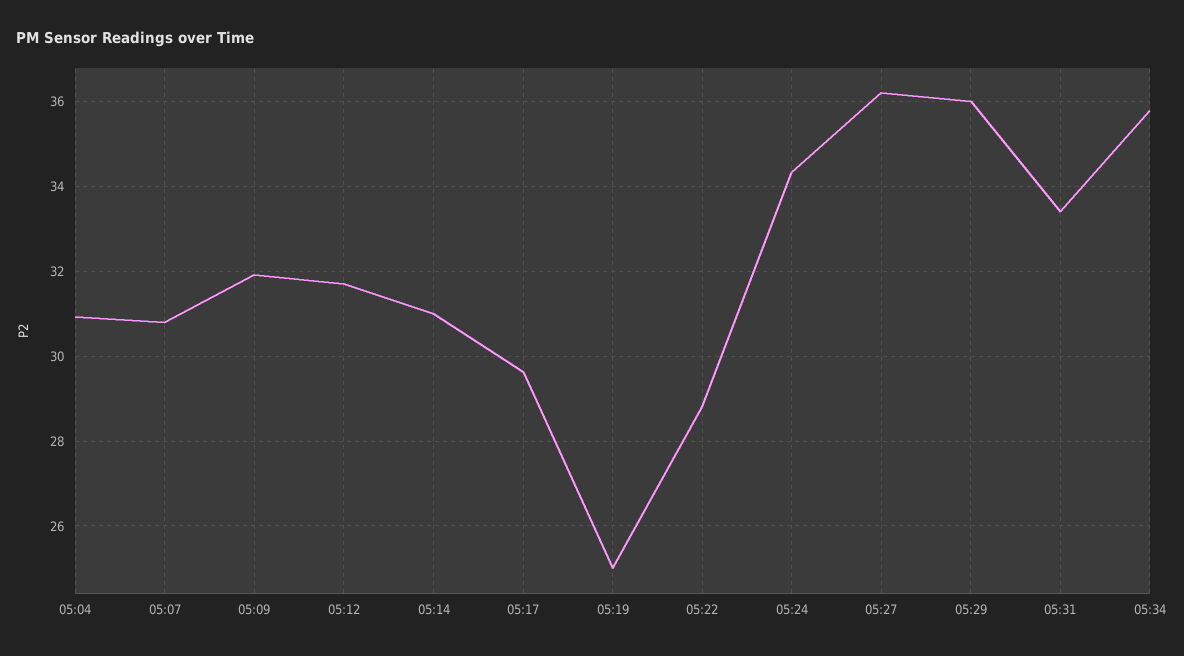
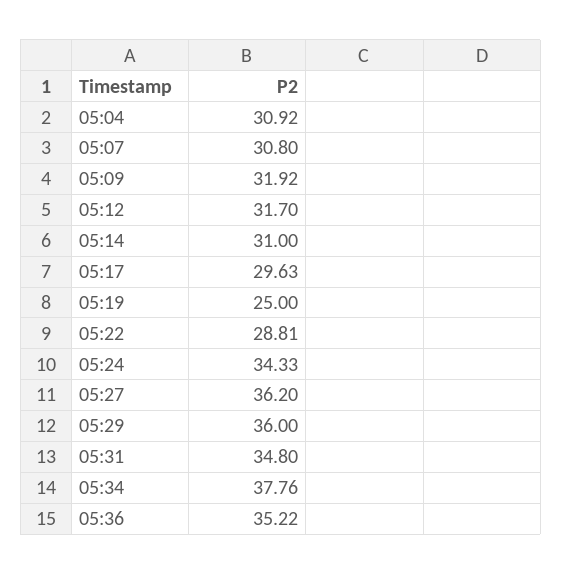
05:31: 33.4 -> 34.8
05:34: 35.8 -> 37.76
05:36: none -> 35.22

